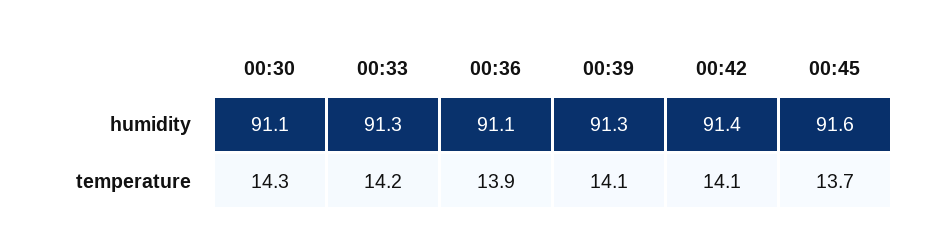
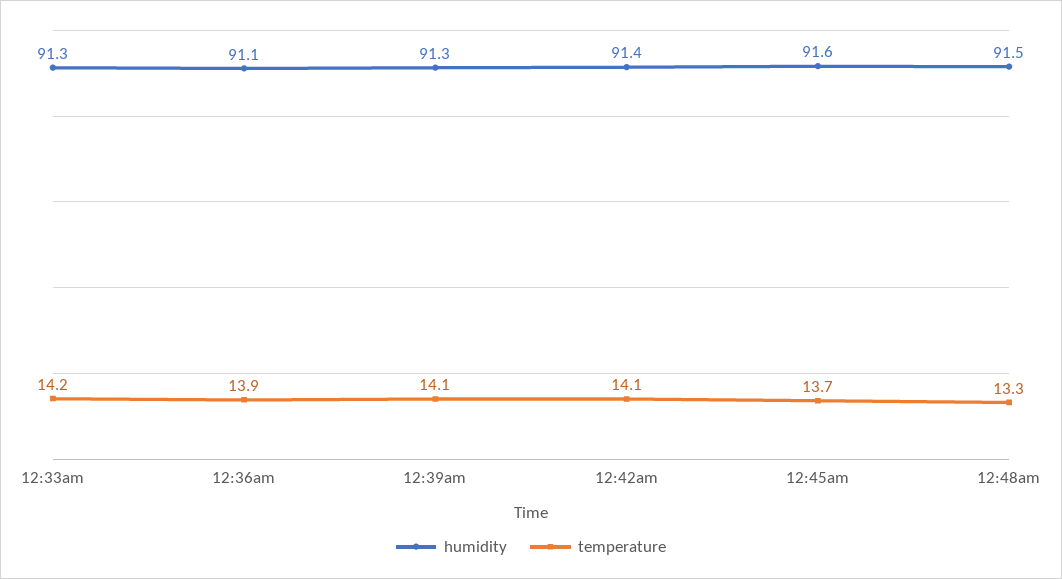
humidity, 00:30: 91.1 -> none
temperature, 00:30: 14.3 -> none
humidity, 12:48am: none -> 91.5
temperature, 12:48am: none -> 13.3

